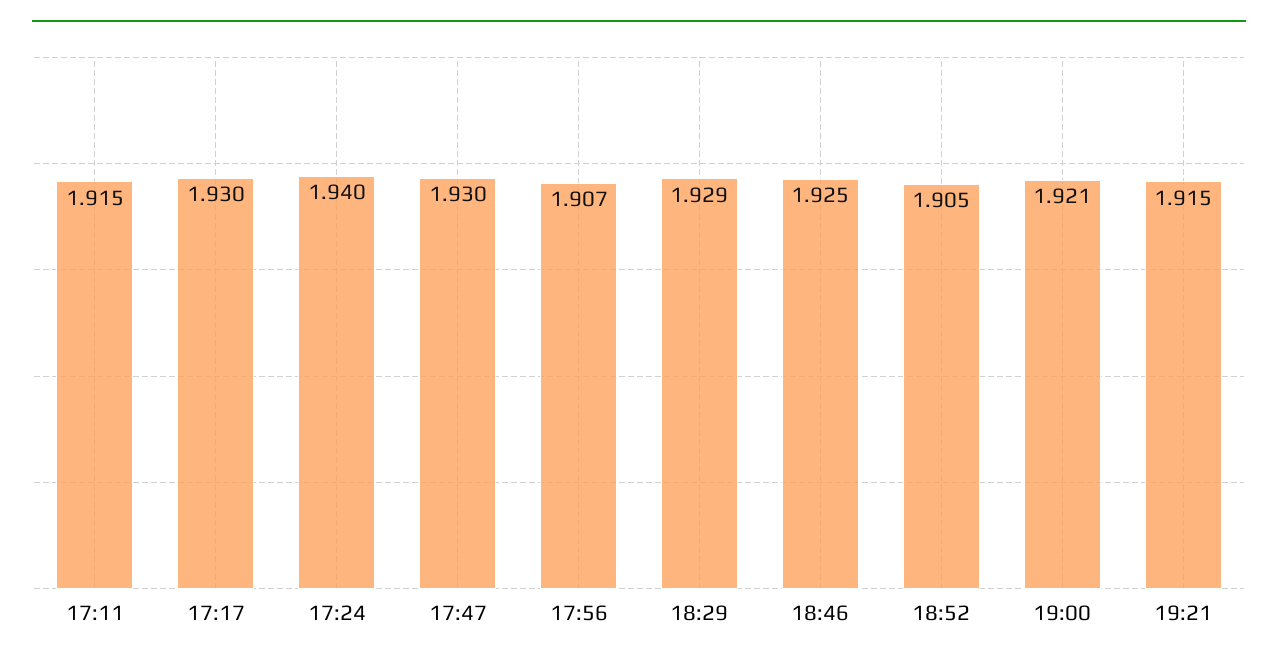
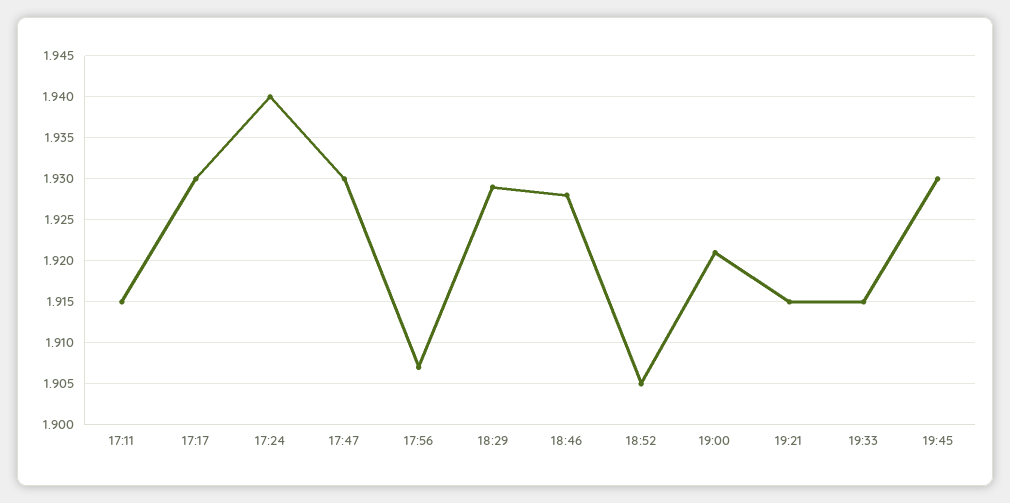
18:46: 1.925 -> 1.928
19:33: none -> 1.915
19:45: none -> 1.93

